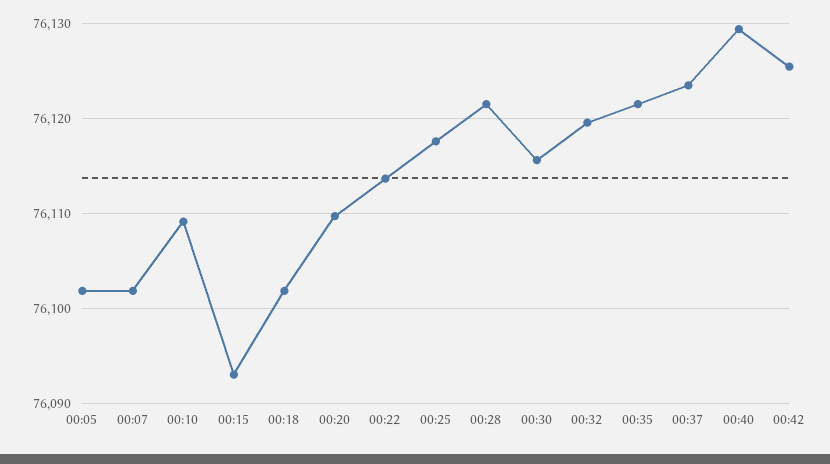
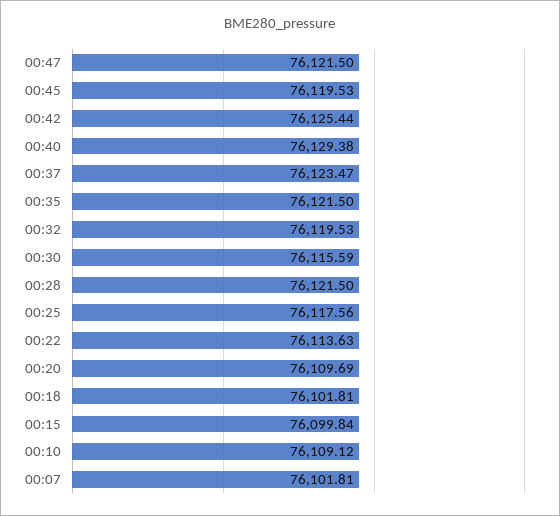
00:05: 76102 -> none
00:15: 76093 -> 76099.84
00:47: none -> 76121.5
00:45: none -> 76119.53

